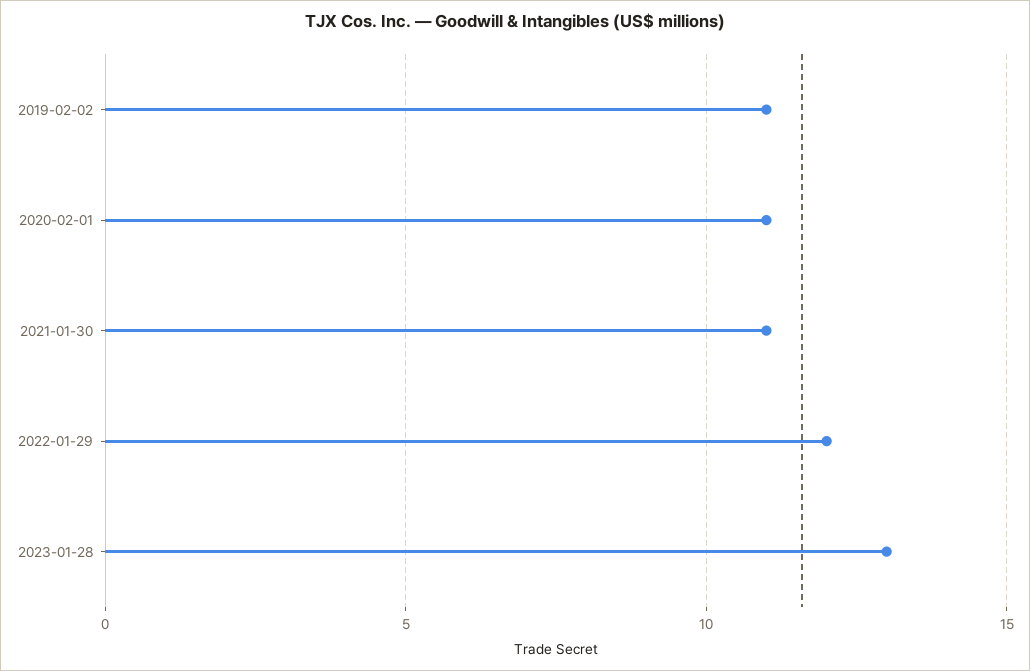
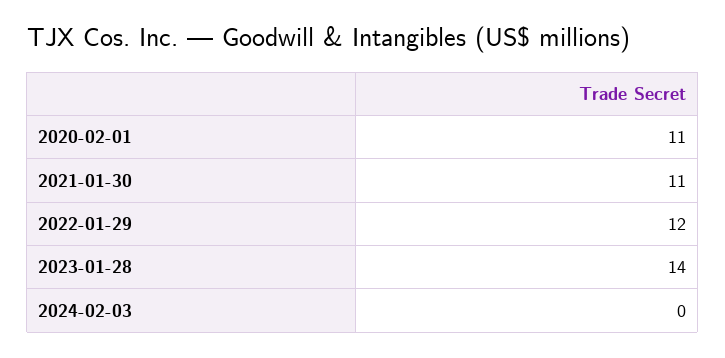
2019-02-02: 11 -> none
2023-01-28: 13 -> 14
2024-02-03: none -> 0

